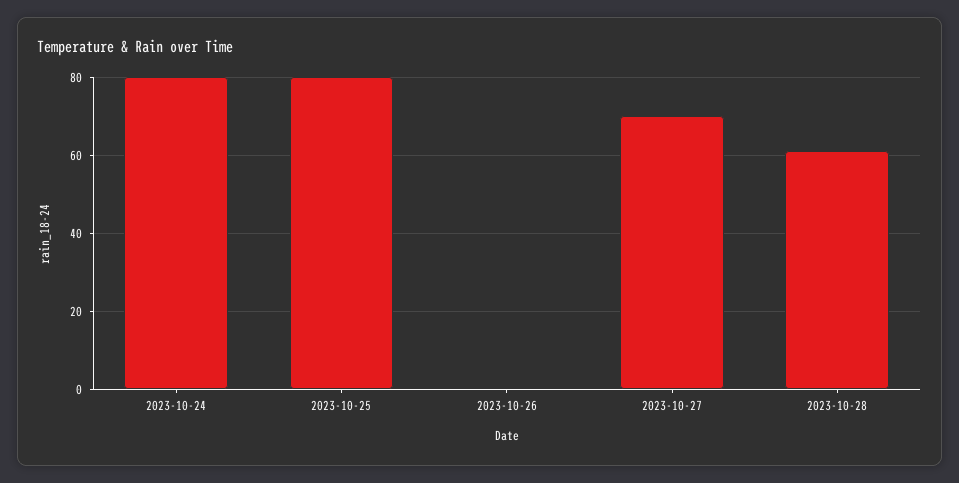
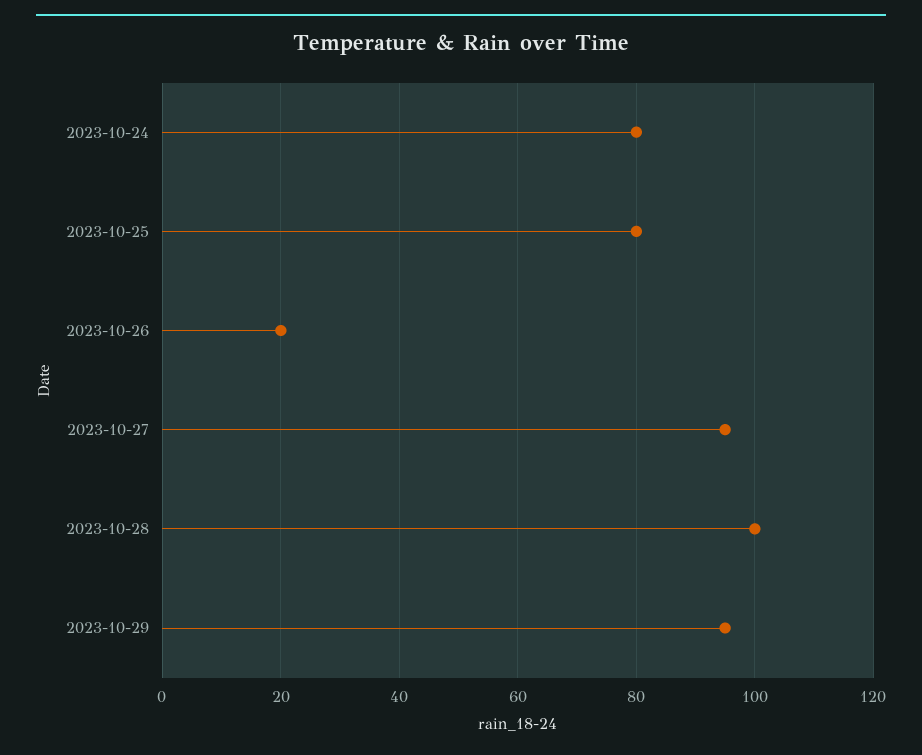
2023-10-26: 0 -> 20
2023-10-27: 70 -> 95
2023-10-28: 60 -> 100
2023-10-29: none -> 95

